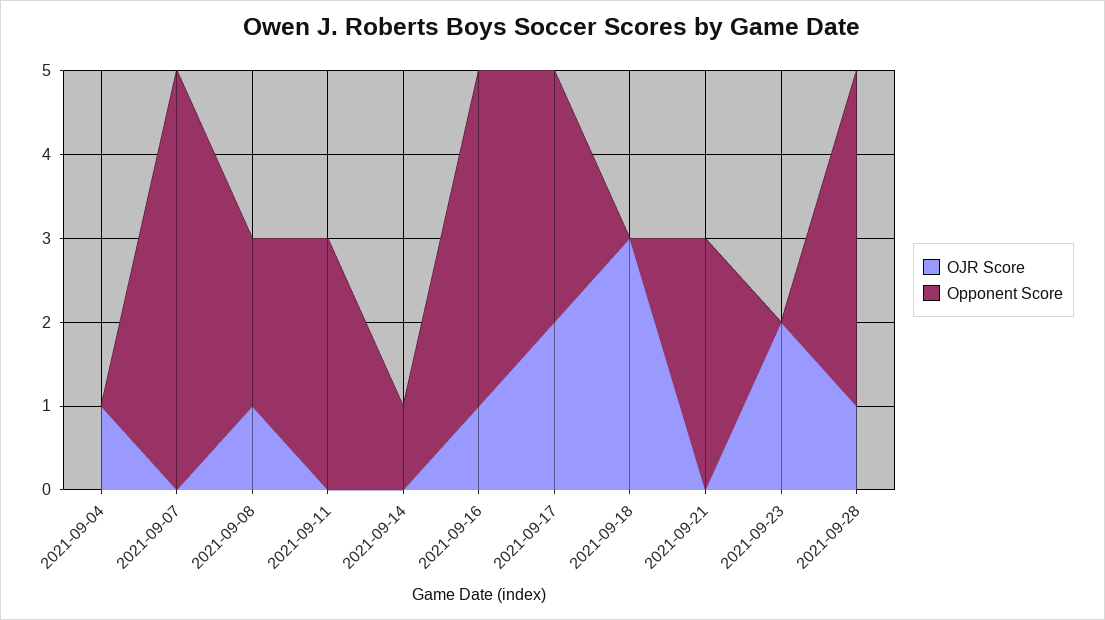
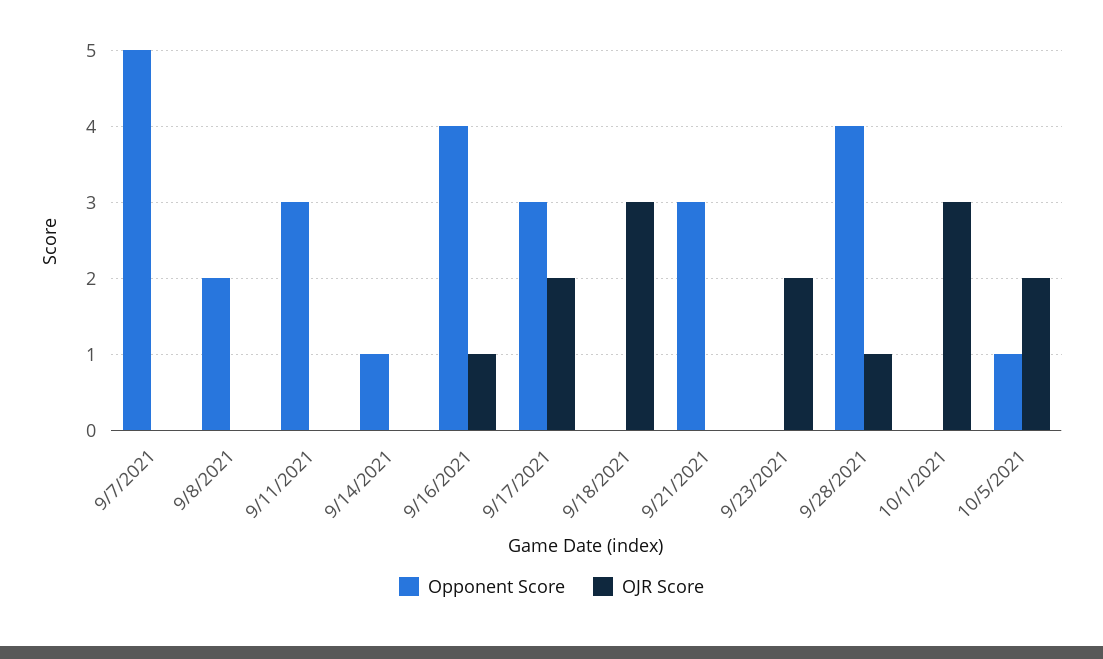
OJR Score, 2021-09-04: 1 -> none
Opponent Score, 2021-09-04: 0 -> none
OJR Score, 2021-09-08: 1 -> 0
Opponent Score, 10/1/2021: none -> 0
OJR Score, 10/1/2021: none -> 3
Opponent Score, 10/5/2021: none -> 1
OJR Score, 10/5/2021: none -> 2

